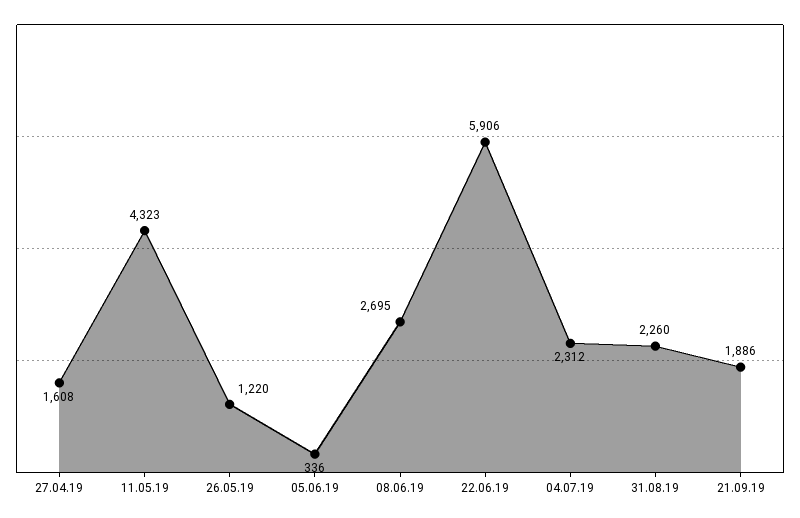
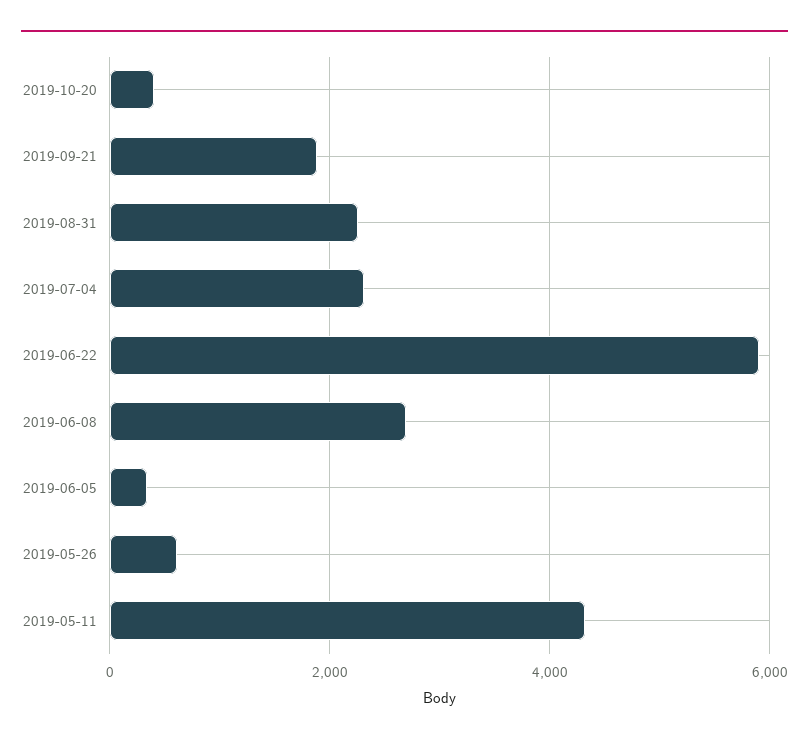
27.04.19: 1608 -> none
26.05.19: 1220 -> 600
2019-10-20: none -> 400

